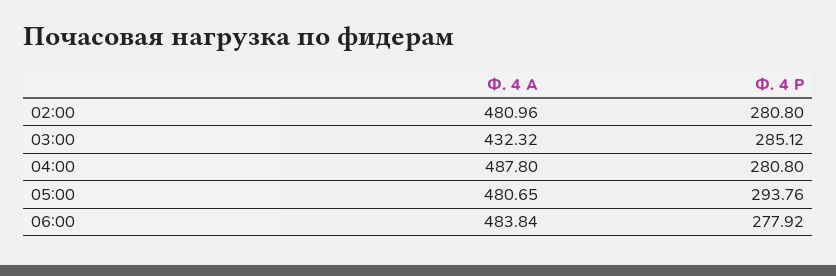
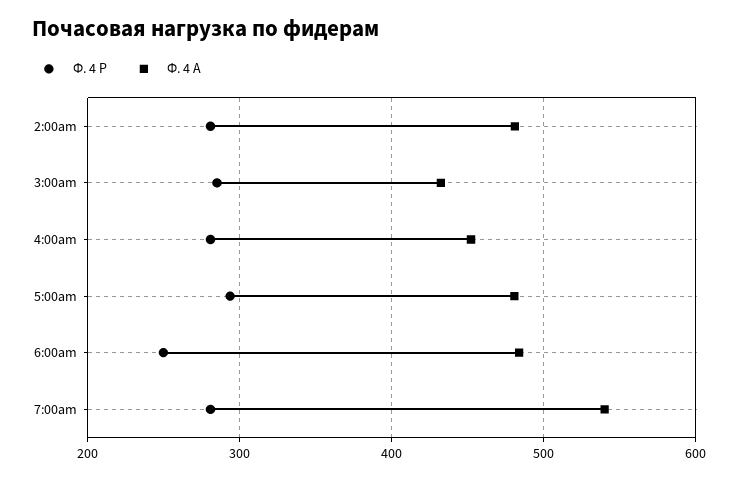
Ф. 4 А, 04:00: 487.8 -> 450
Ф. 4 Р, 06:00: 277.92 -> 250
Ф. 4 Р, 7:00am: none -> 280
Ф. 4 А, 7:00am: none -> 540

